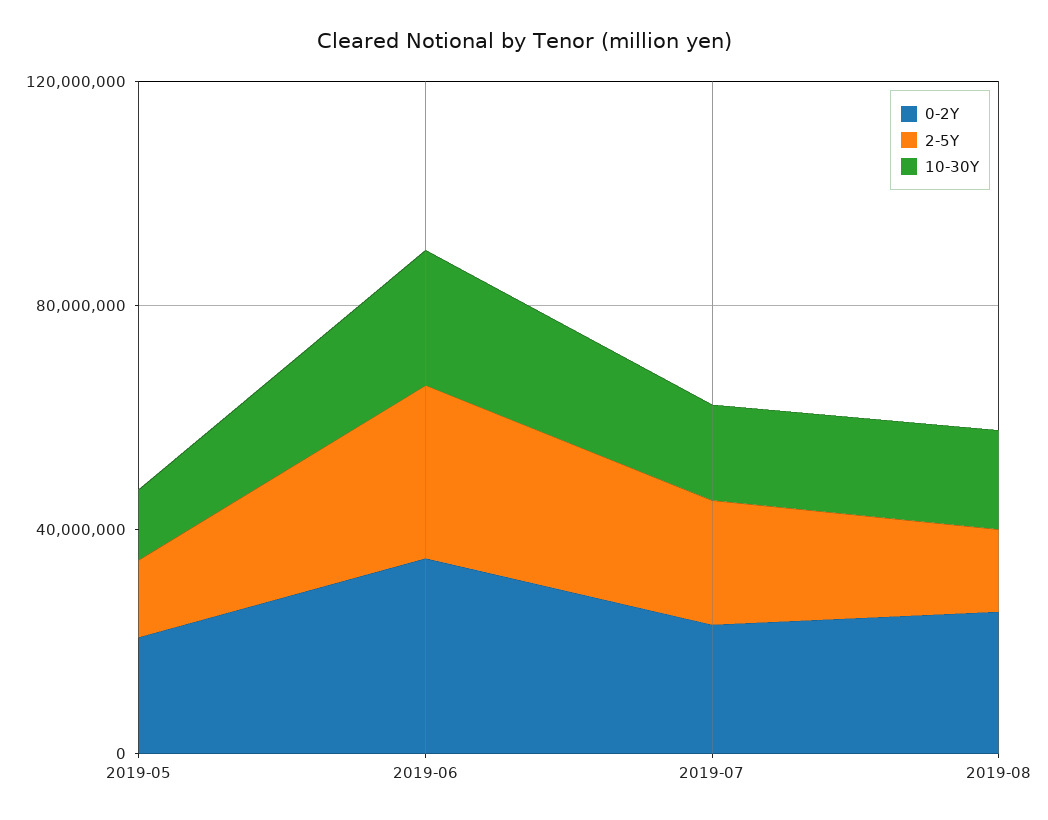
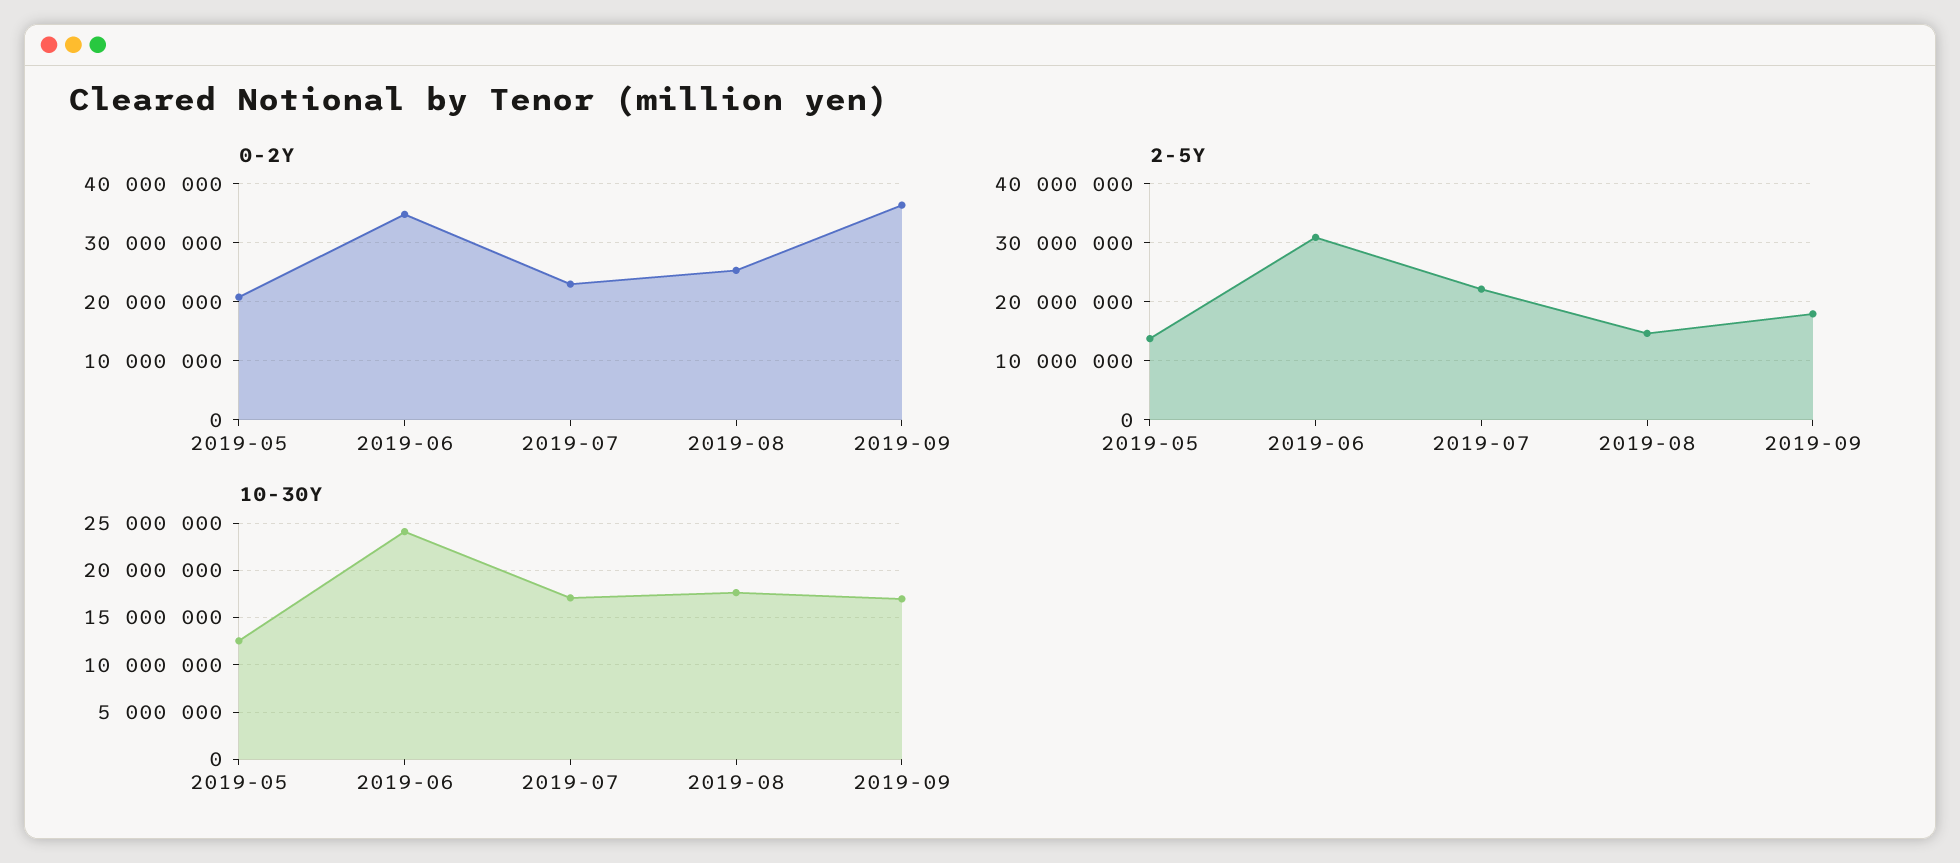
0-2Y, 2019-09: none -> 36000000
2-5Y, 2019-09: none -> 18000000
10-30Y, 2019-09: none -> 17000000

